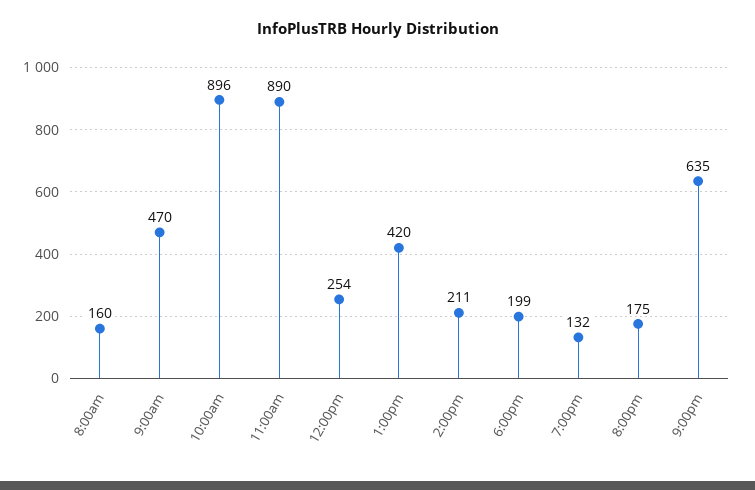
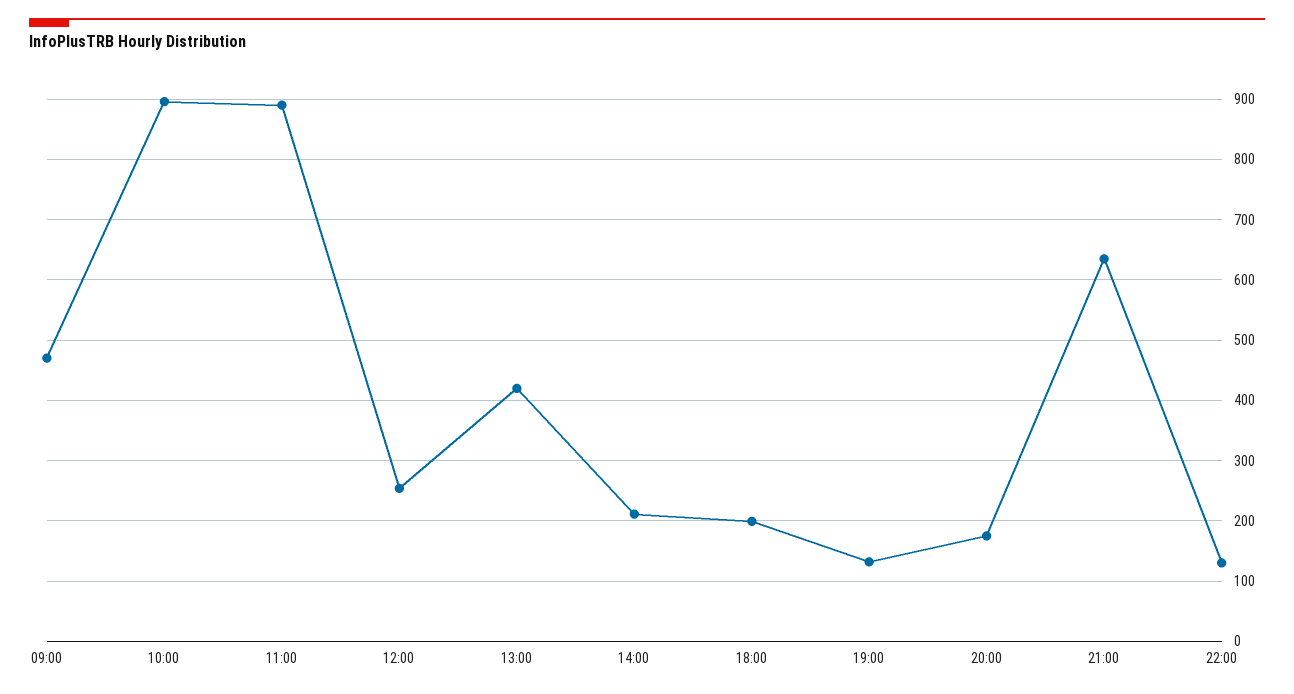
8:00am: 160 -> none
22:00: none -> 130

